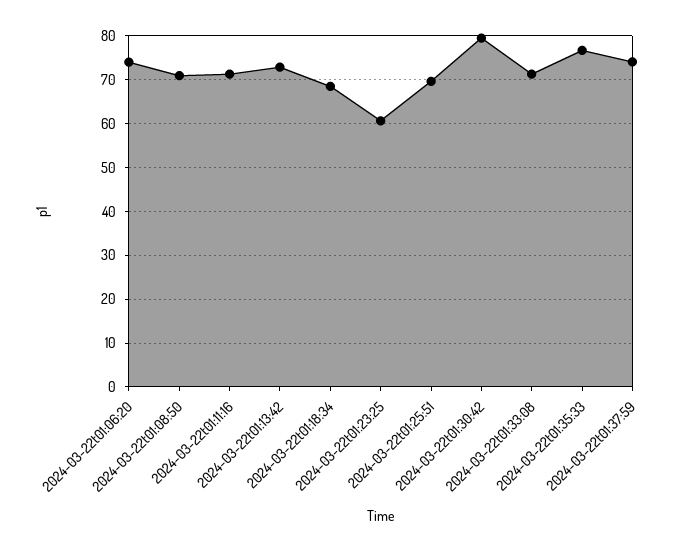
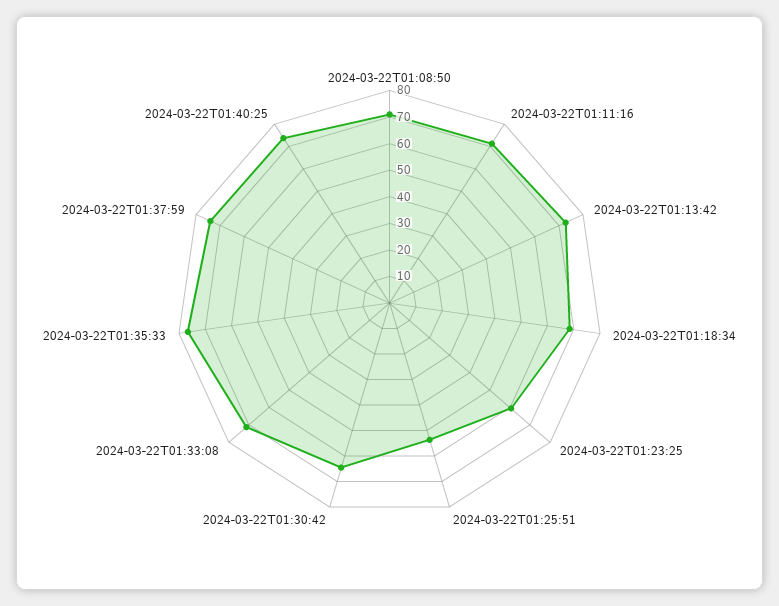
2024-03-22t01:06:20: 74 -> none
2024-03-22t01:25:51: 70 -> 55
2024-03-22t01:30:42: 80 -> 65
2024-03-22T01:40:25: none -> 75

